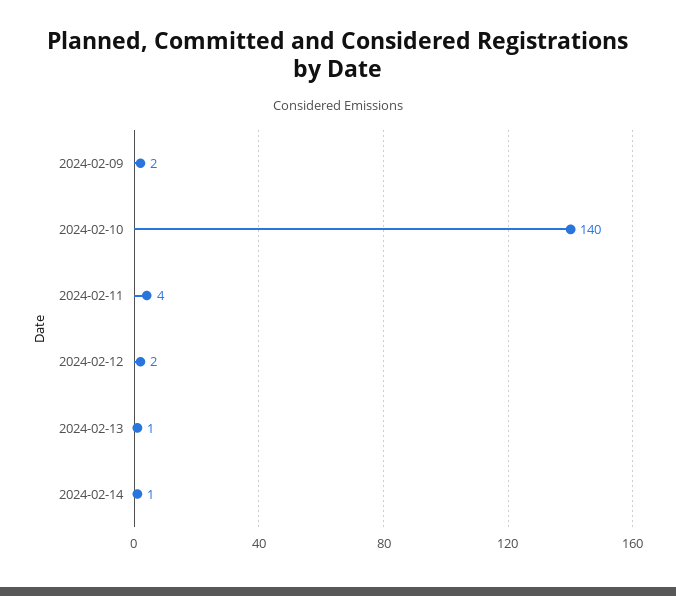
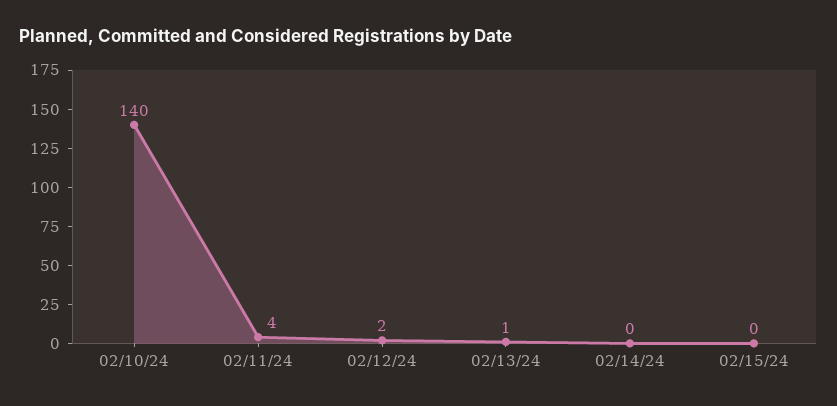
2024-02-09: 2 -> none
2024-02-14: 1 -> 0
02/15/24: none -> 0

